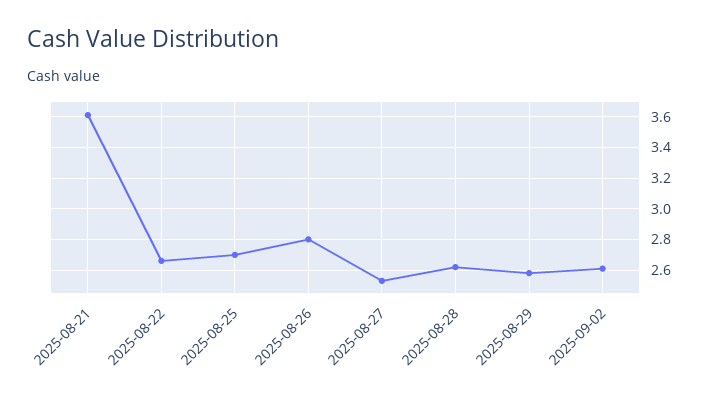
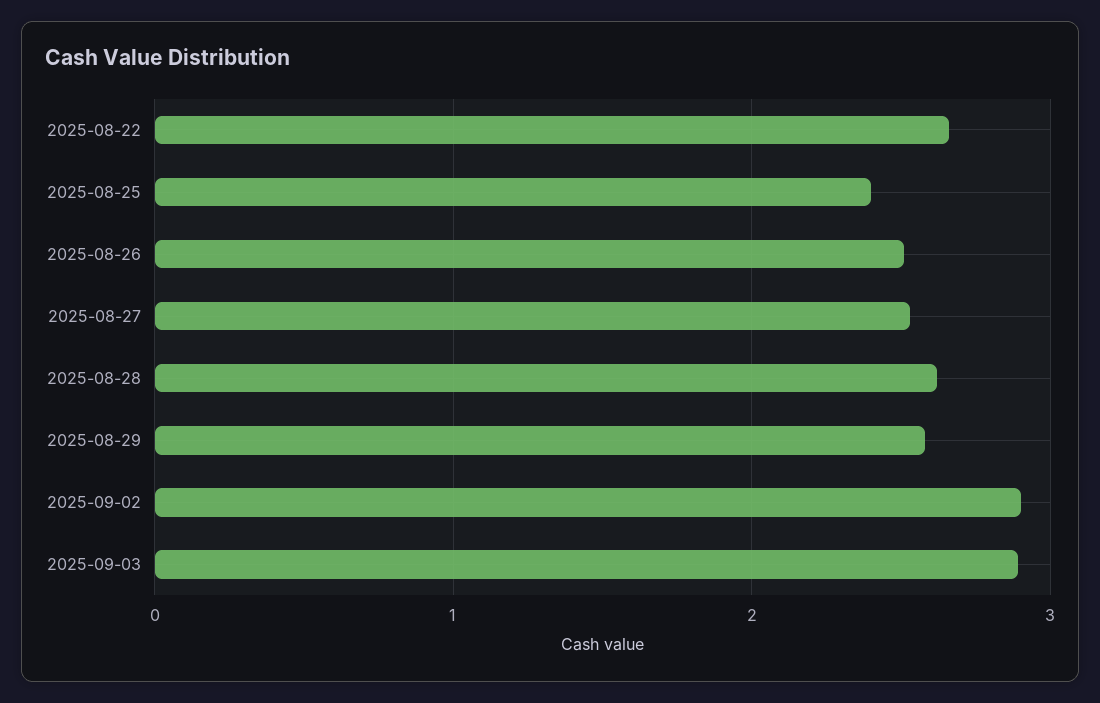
2025-08-21: 3.6 -> none
2025-08-25: 2.7 -> 2.4
2025-08-26: 2.8 -> 2.5
2025-09-02: 2.6 -> 2.9
2025-09-03: none -> 2.9

